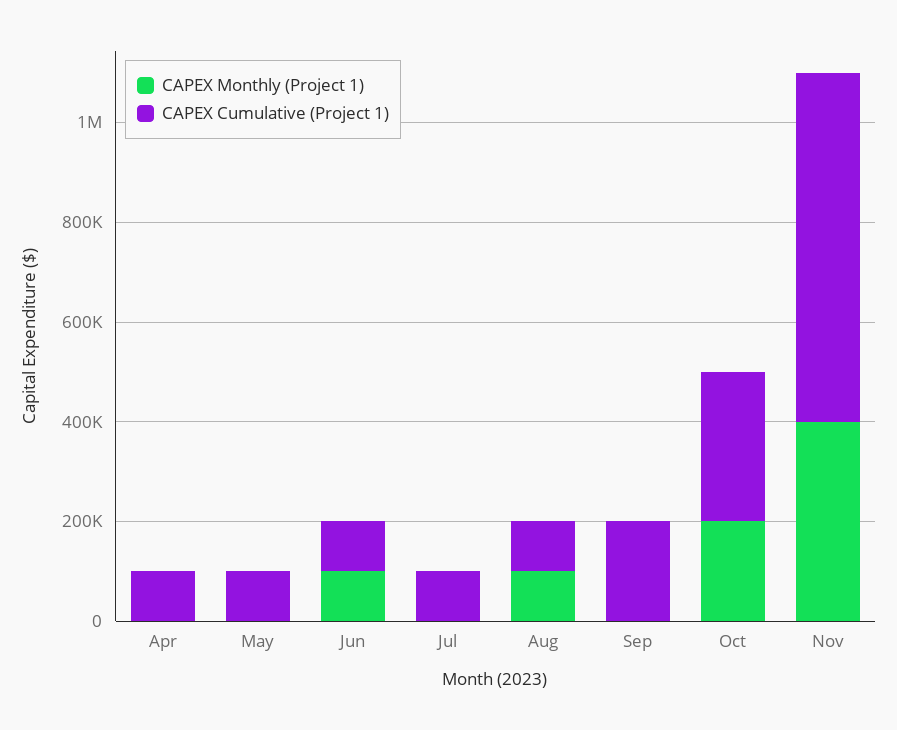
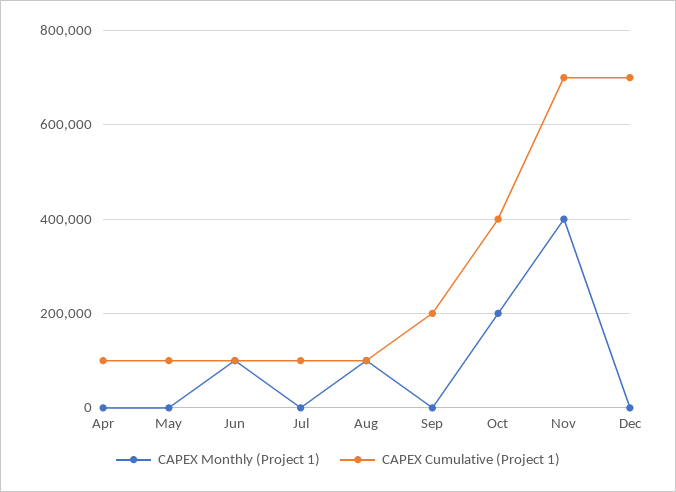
CAPEX Cumulative (Project 1), Oct: 300000 -> 400000
CAPEX Monthly (Project 1), Dec: none -> 0
CAPEX Cumulative (Project 1), Dec: none -> 700000

